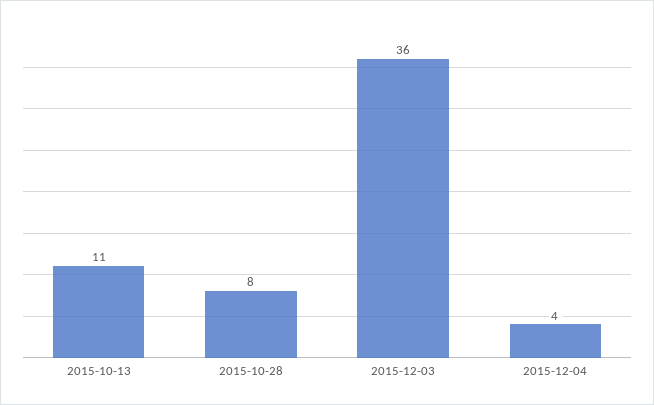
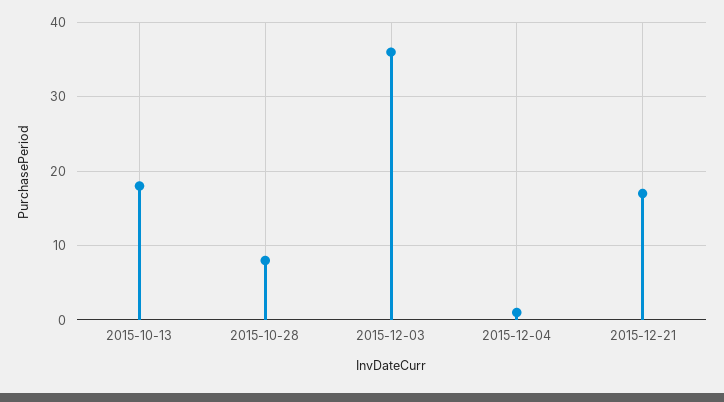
2015-10-13: 11 -> 18
2015-12-04: 4 -> 1
2015-12-21: none -> 17

